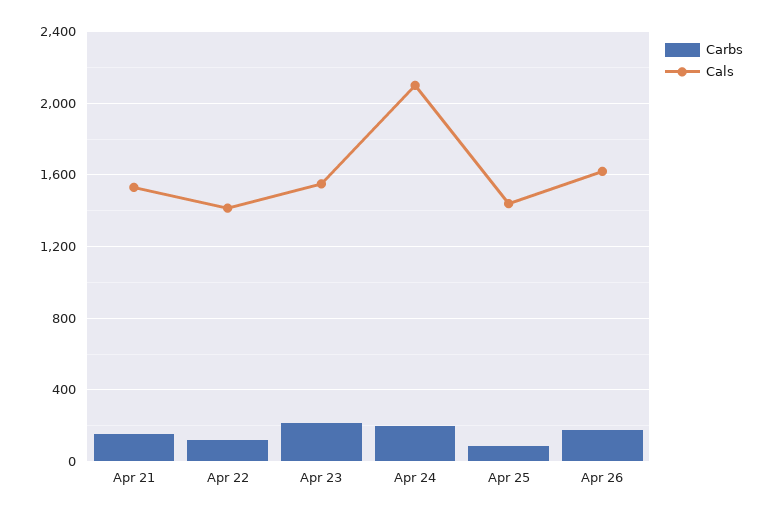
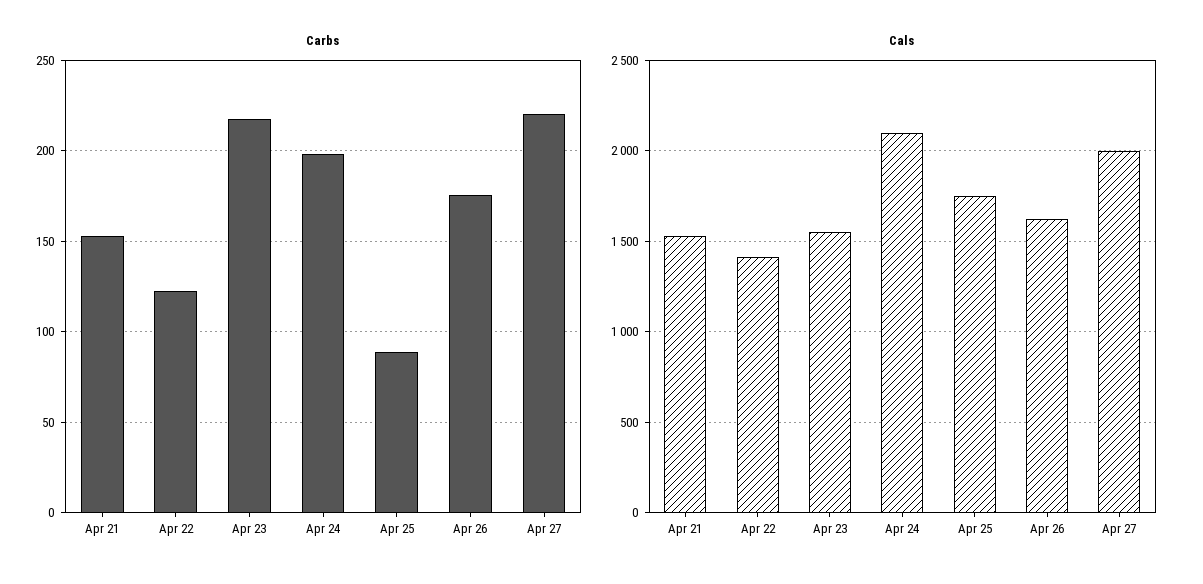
Cals, Apr 25: 1450 -> 1750
Carbs, Apr 27: none -> 220
Cals, Apr 27: none -> 2000

